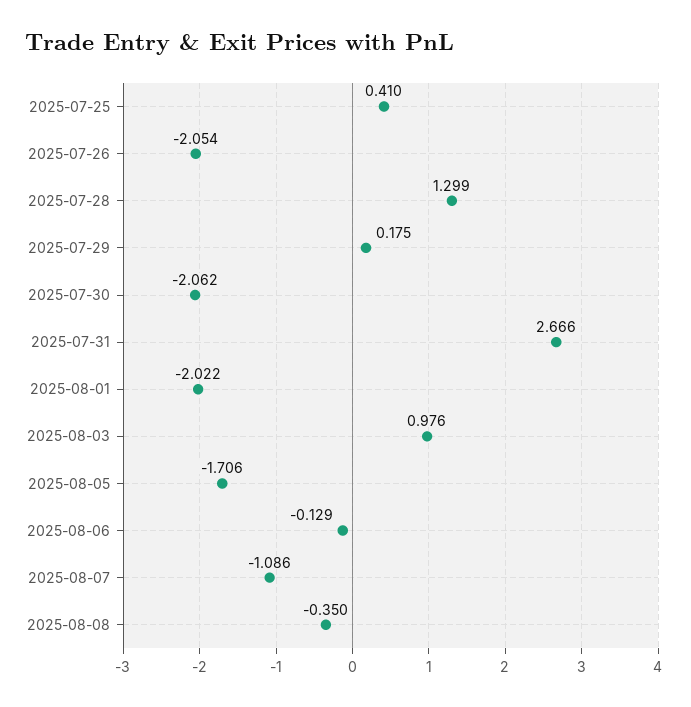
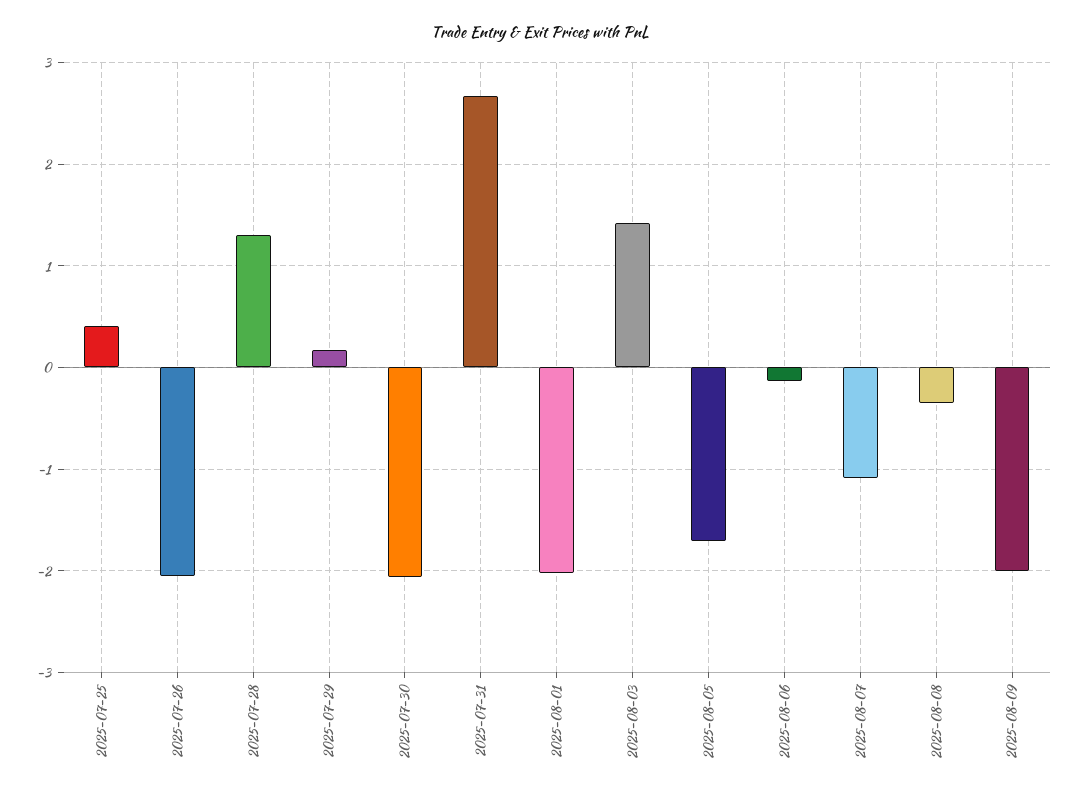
2025-08-03: 0.976 -> 1.4
2025-08-09: none -> -2

